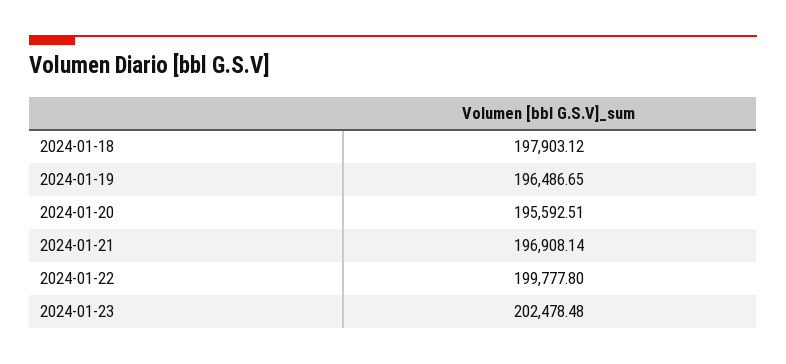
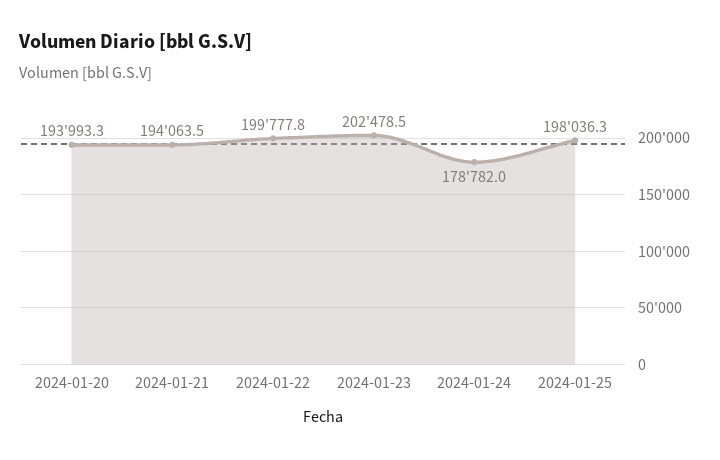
2024-01-18: 197903.12 -> none
2024-01-19: 196486.65 -> none
2024-01-20: 195592.51 -> 193993.3
2024-01-21: 196908.14 -> 194063.5
2024-01-24: none -> 178782
2024-01-25: none -> 198036.3

